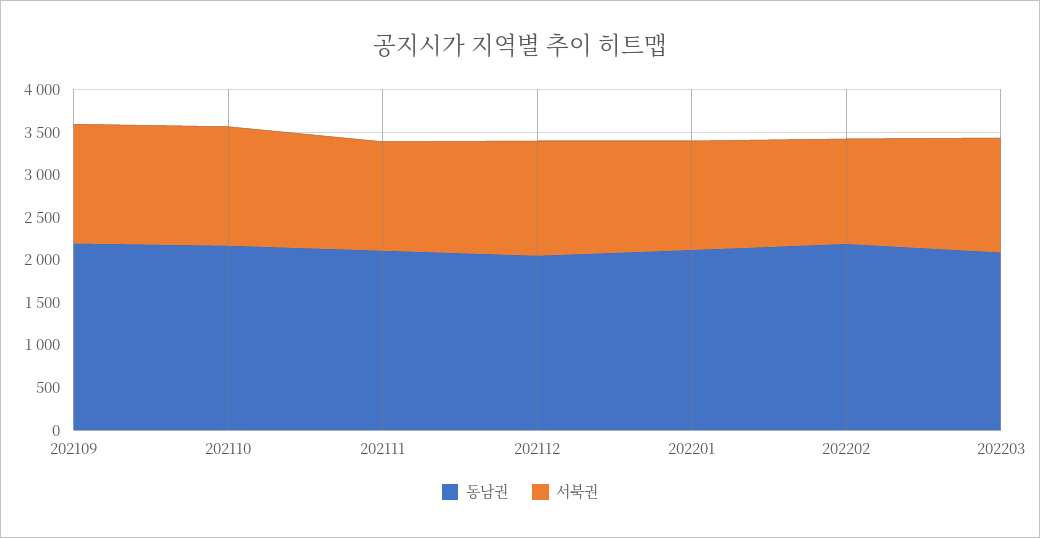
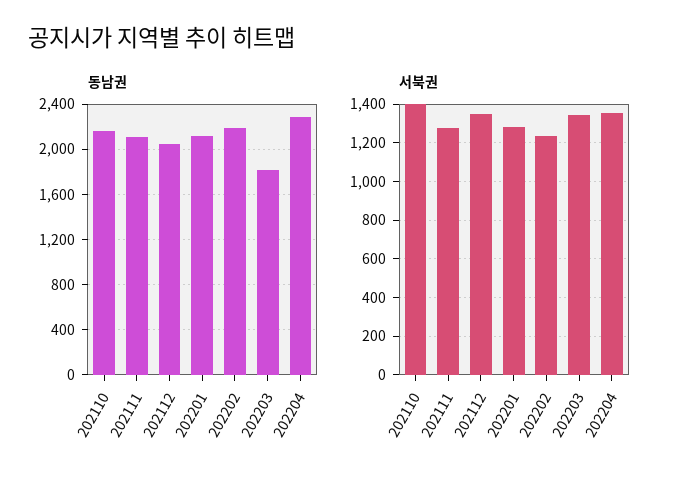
동남권, 202109: 2200 -> none
서북권, 202109: 1400 -> none
동남권, 202203: 2100 -> 1800
동남권, 202204: none -> 2300
서북권, 202204: none -> 1350

